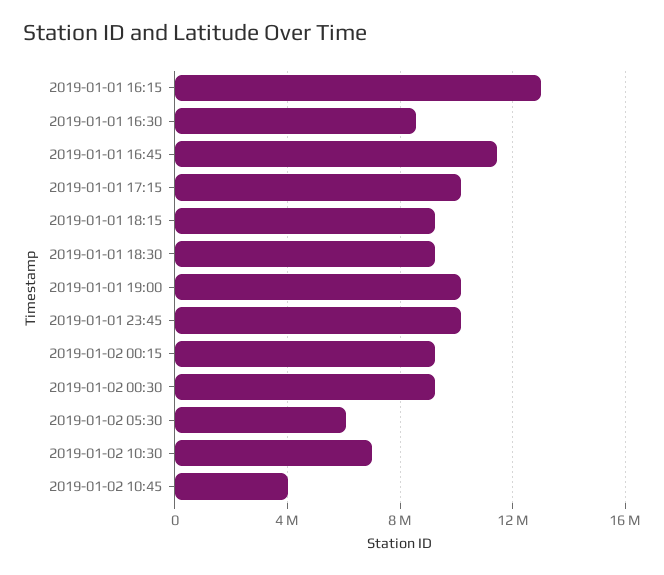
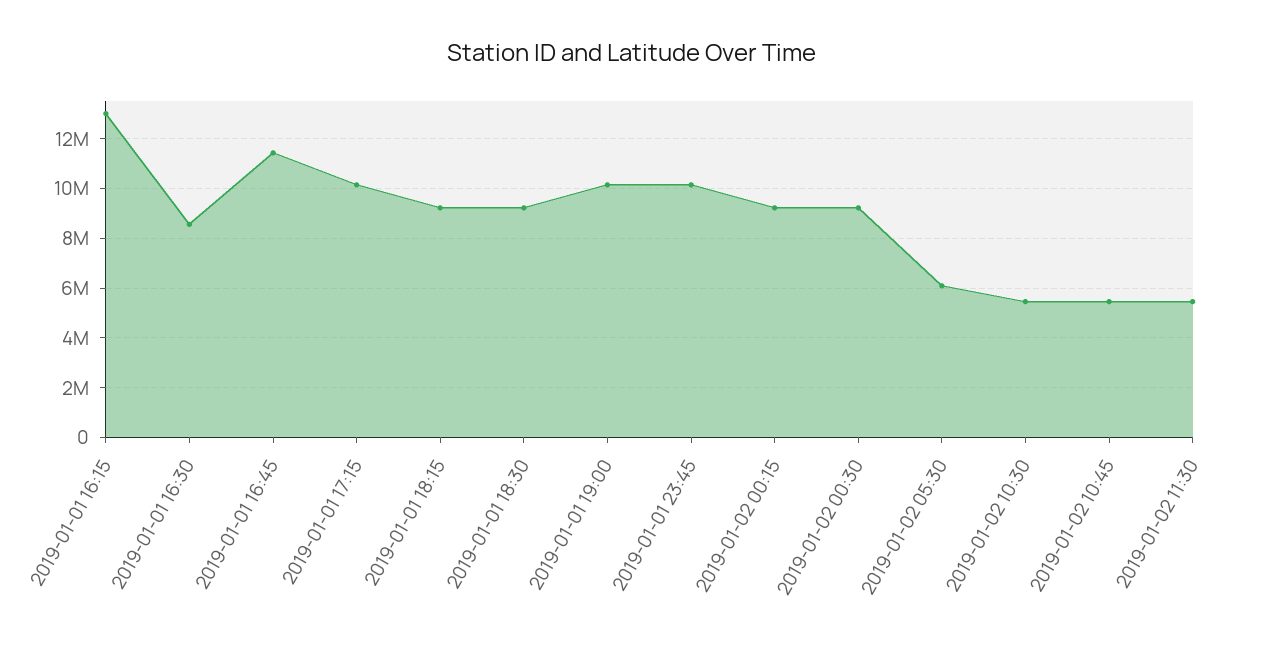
2019-01-02 10:30: 7000000 -> 5500000
2019-01-02 10:45: 4000000 -> 5500000
2019-01-02 11:30: none -> 5500000

